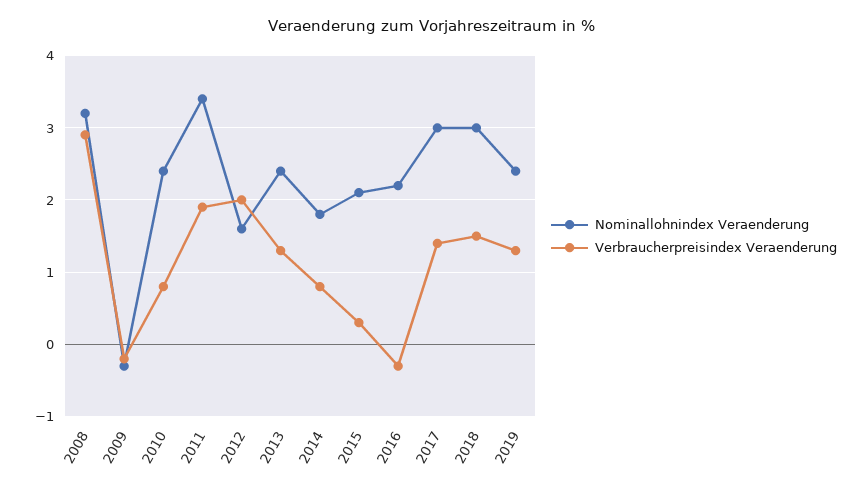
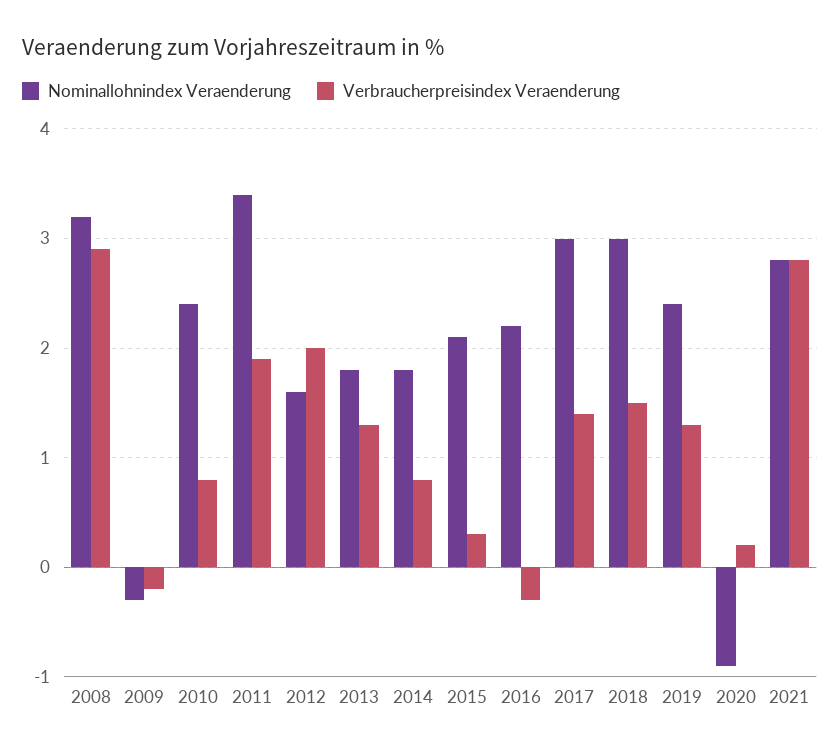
Nominallohnindex Veraenderung, 2013: 2.4 -> 1.8
Nominallohnindex Veraenderung, 2020: none -> -0.9
Verbraucherpreisindex Veraenderung, 2020: none -> 0.2
Nominallohnindex Veraenderung, 2021: none -> 2.8
Verbraucherpreisindex Veraenderung, 2021: none -> 2.8

